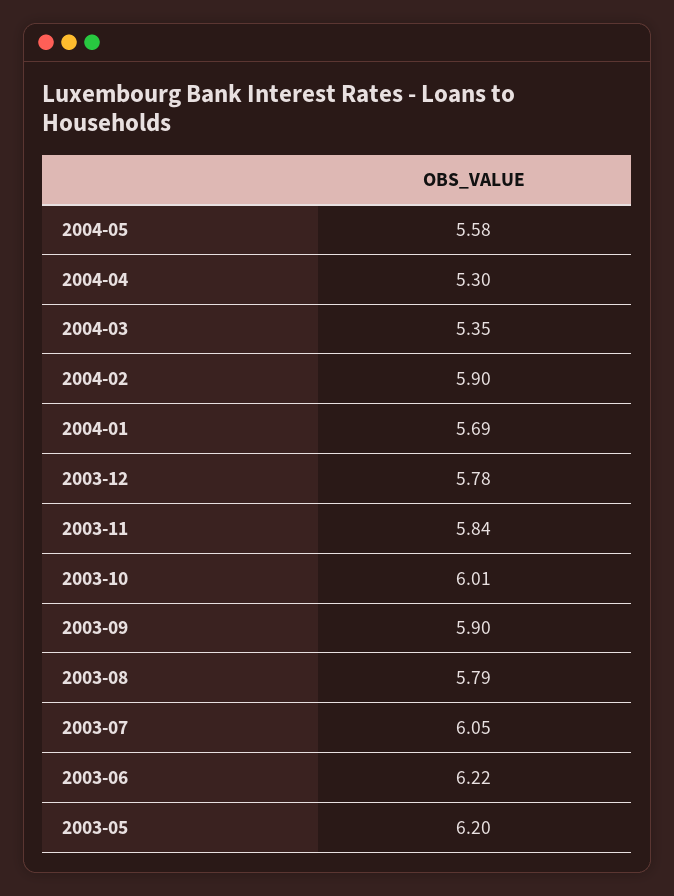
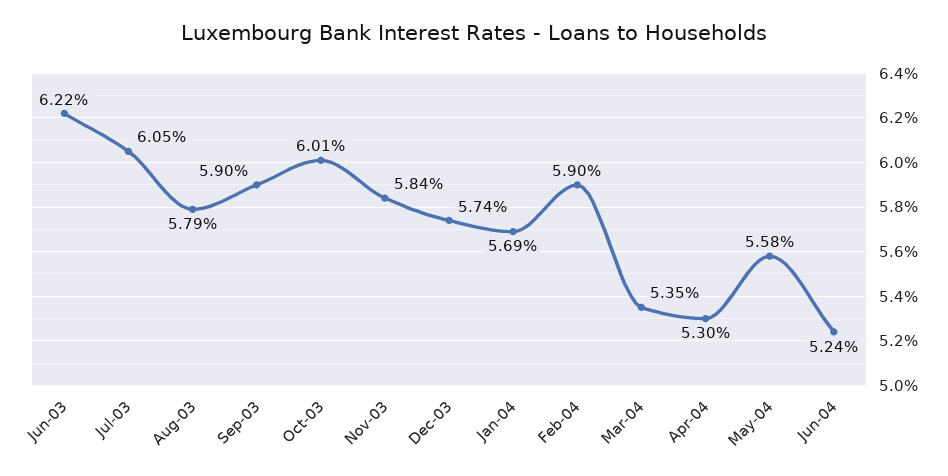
2003-12: 5.78 -> 5.74
2003-05: 6.2 -> none
Jun-04: none -> 5.24

